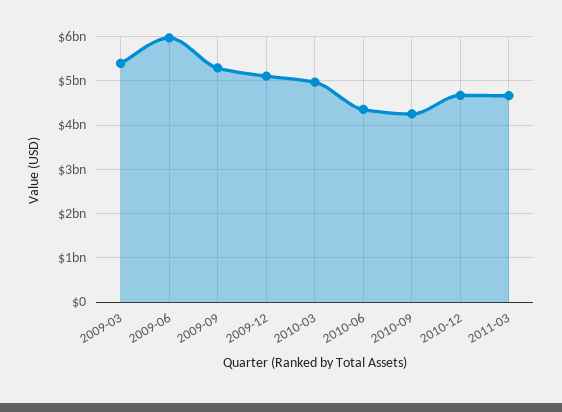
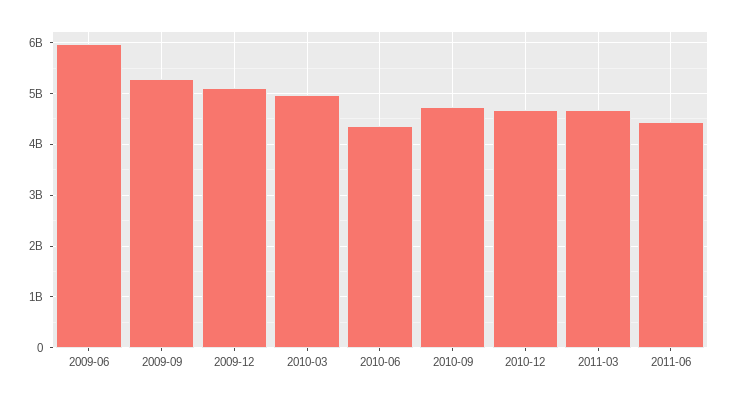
2009-03: 5400000000 -> none
2010-09: 4200000000 -> 4800000000
2011-06: none -> 4400000000

